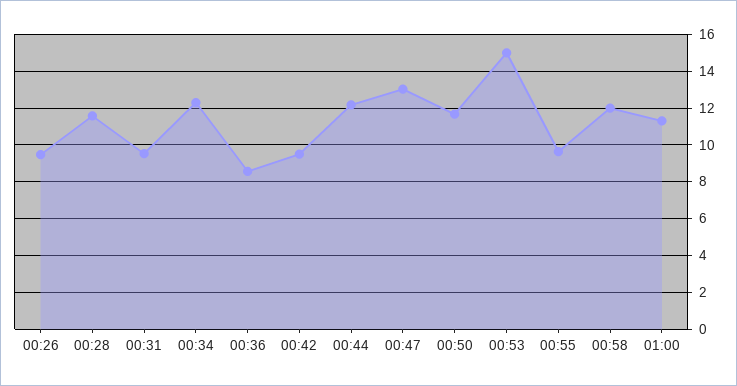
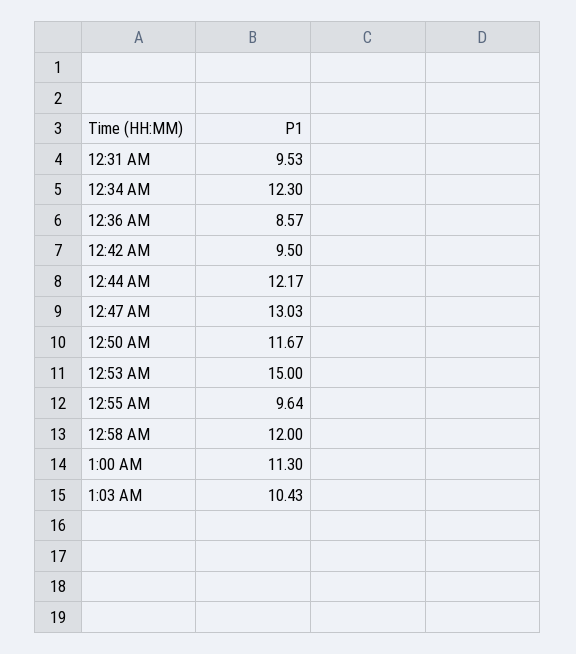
00:26: 9.5 -> none
00:28: 11.5 -> none
1:03 AM: none -> 10.43

